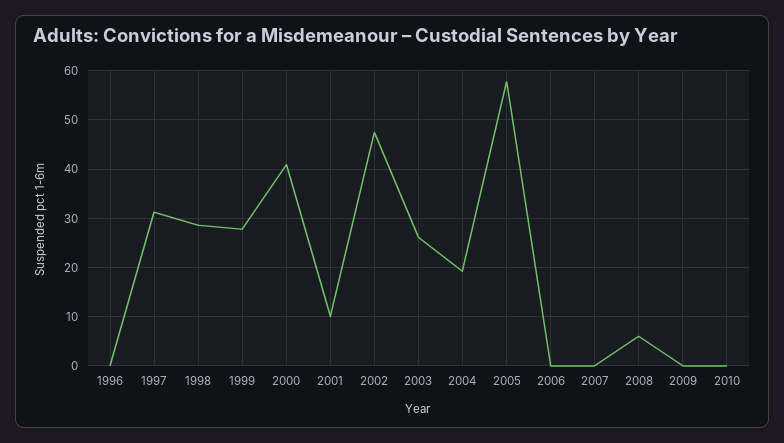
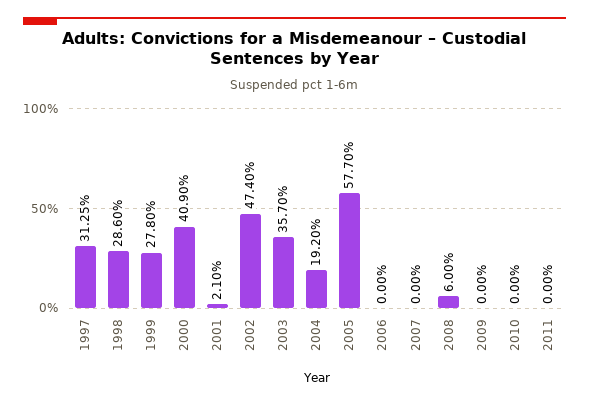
1996: 0 -> none
2001: 10 -> 2.1
2003: 26 -> 35.7
2011: none -> 0

